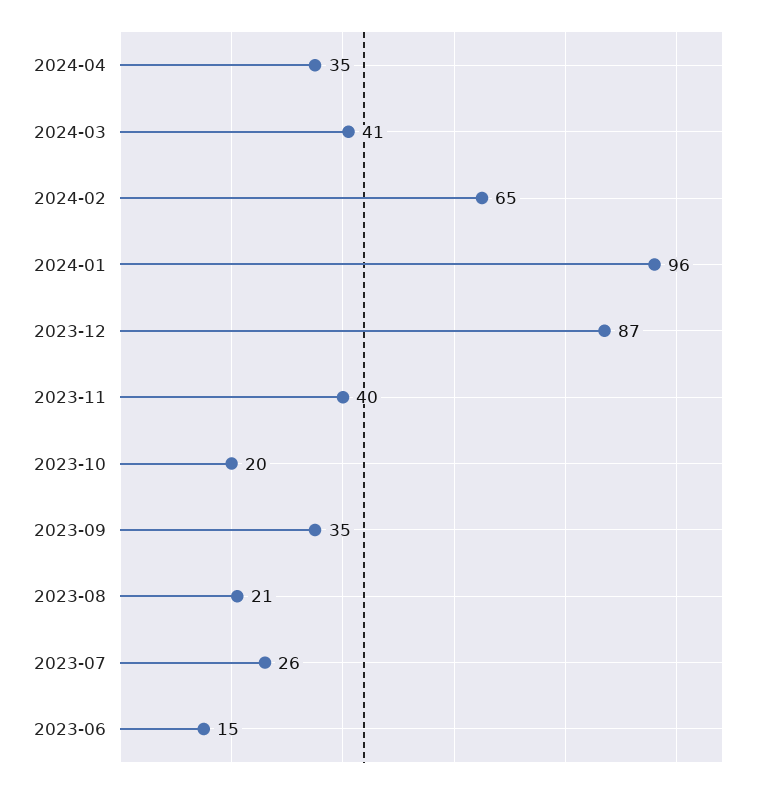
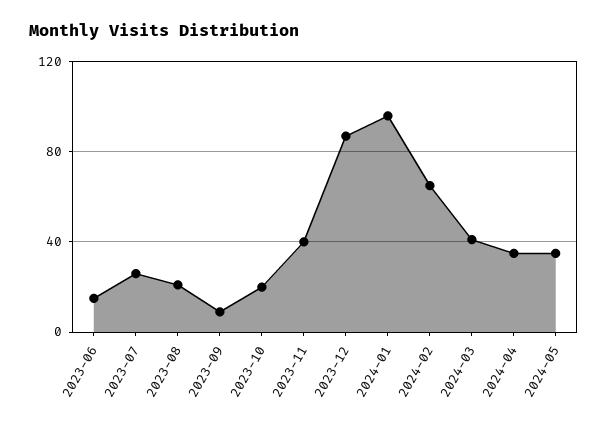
2023-09: 35 -> 10
2024-05: none -> 35

